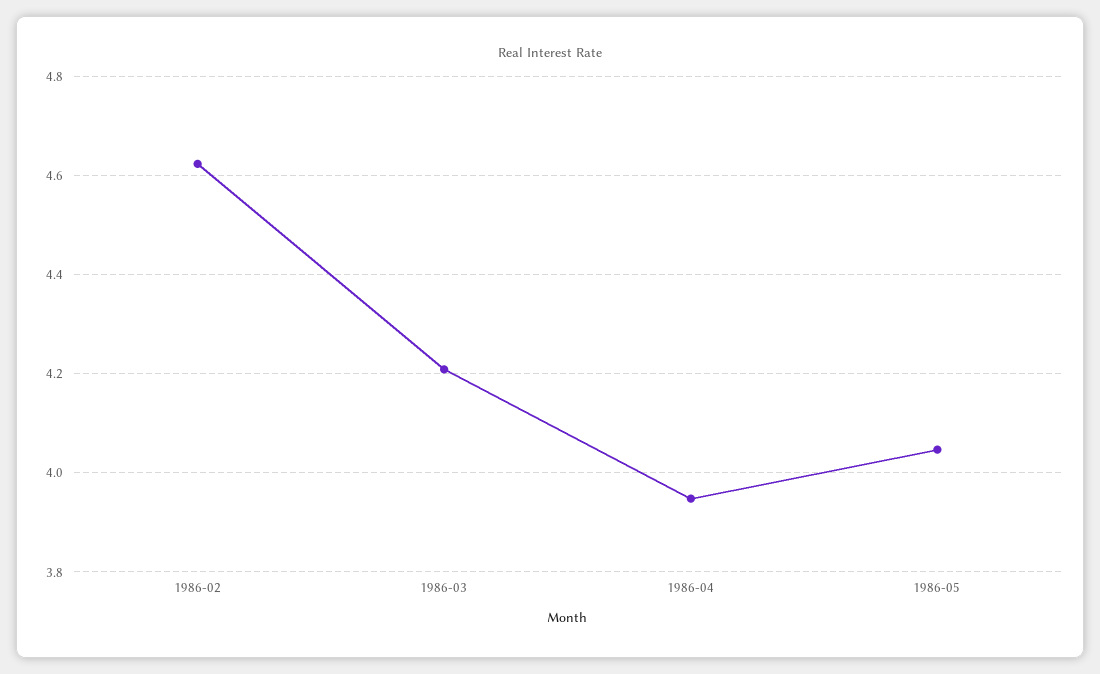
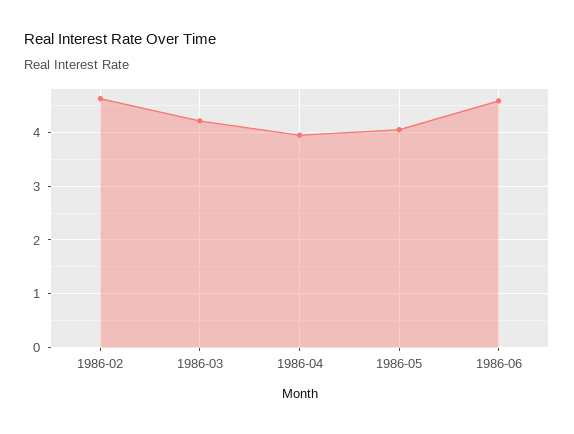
1986-06: none -> 4.6

